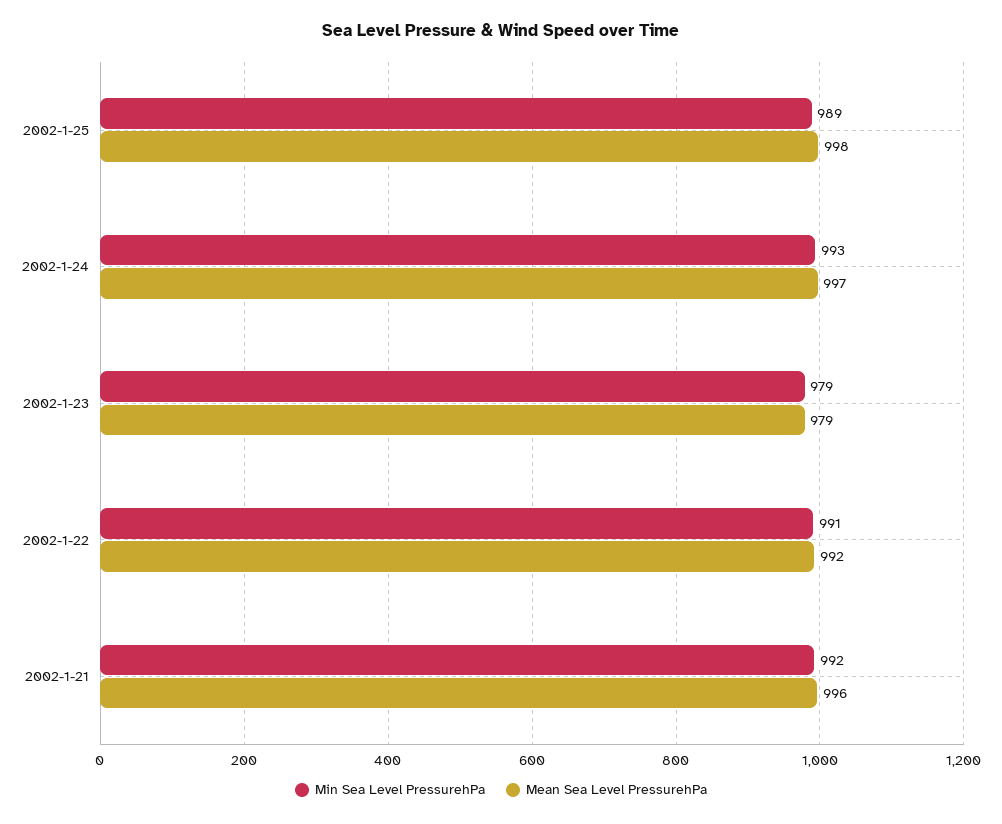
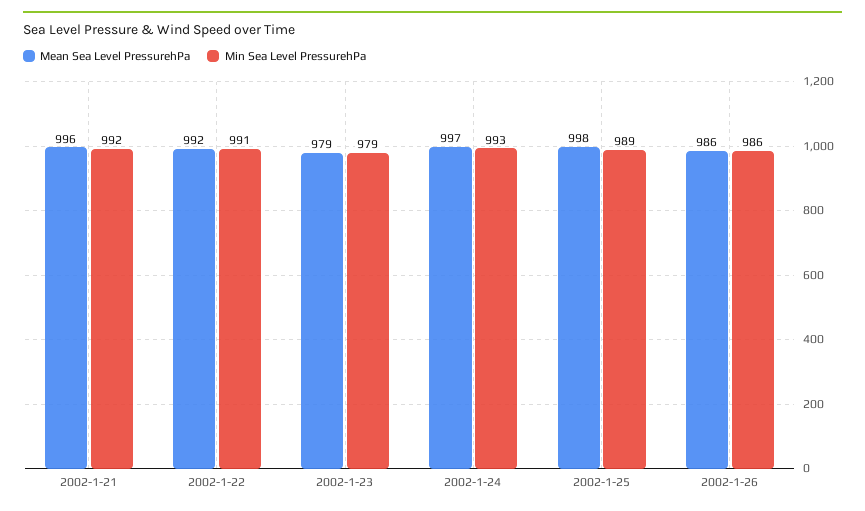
Mean Sea Level PressurehPa, 2002-1-26: none -> 986
Min Sea Level PressurehPa, 2002-1-26: none -> 986

